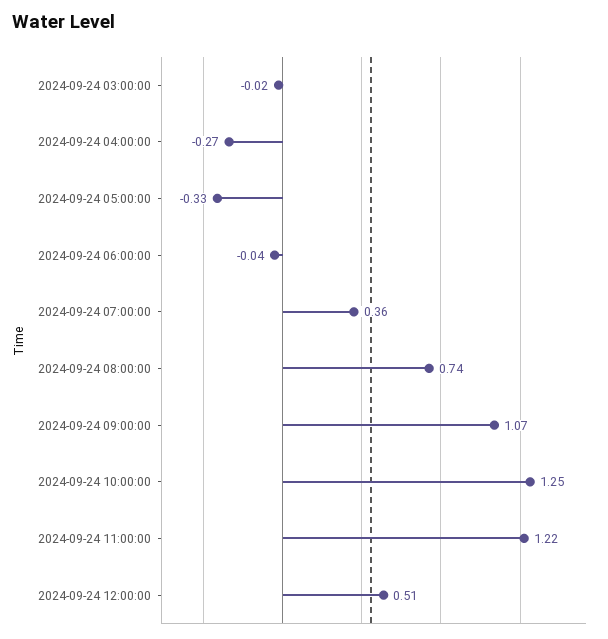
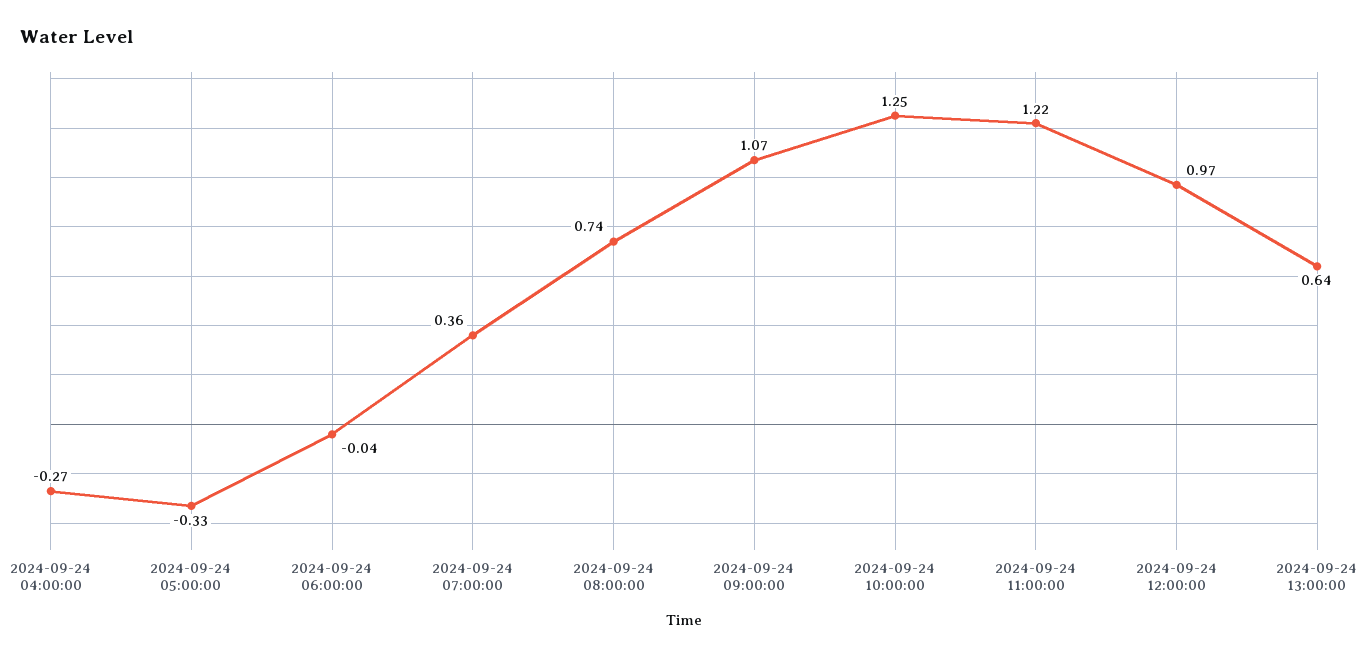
2024-09-24 03:00:00: -0.02 -> none
2024-09-24 12:00:00: 0.51 -> 0.97
2024-09-24 13:00:00: none -> 0.64

